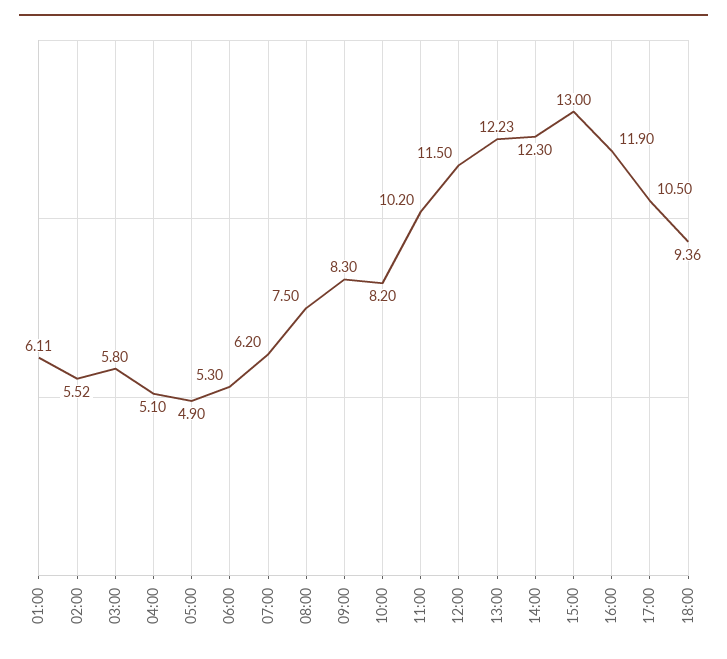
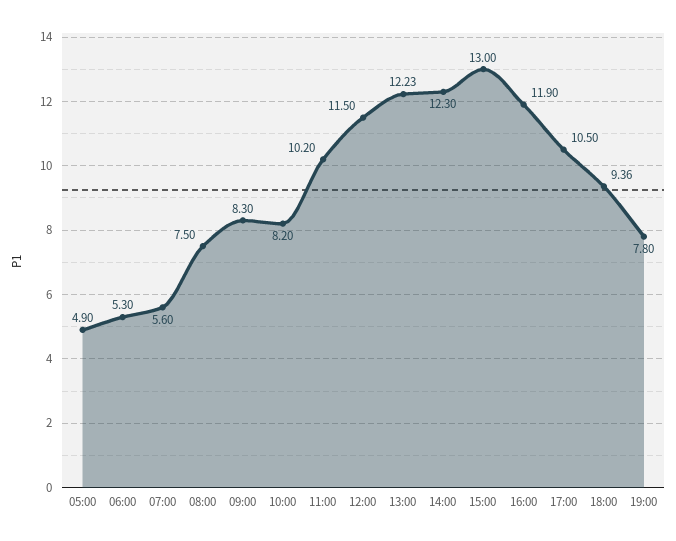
01:00: 6.11 -> none
02:00: 5.52 -> none
03:00: 5.8 -> none
04:00: 5.1 -> none
07:00: 6.2 -> 5.6
19:00: none -> 7.8

